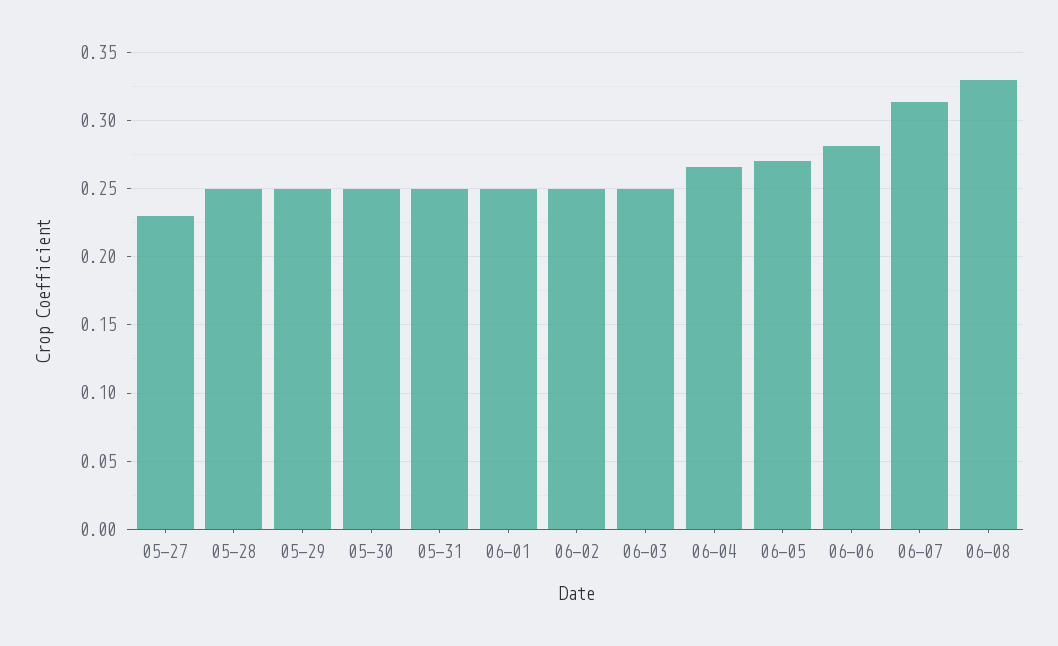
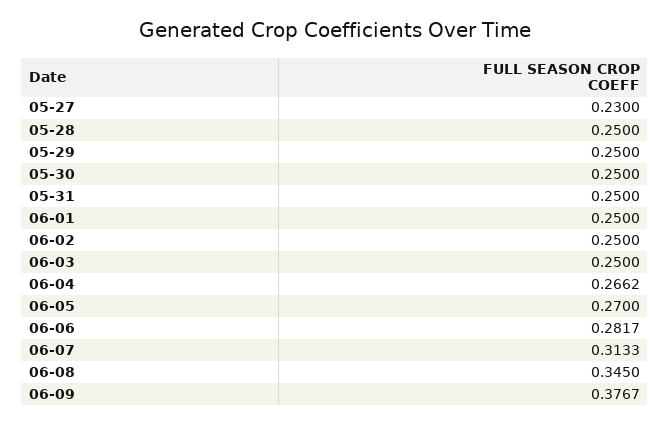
06-08: 0.33 -> 0.345
06-09: none -> 0.3767

